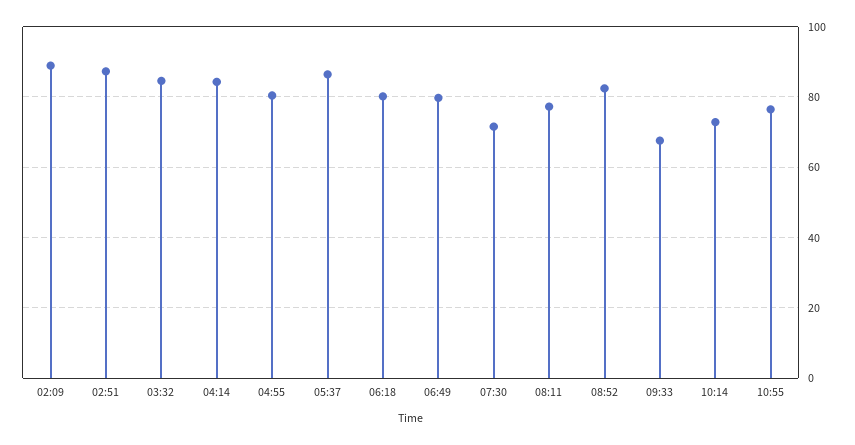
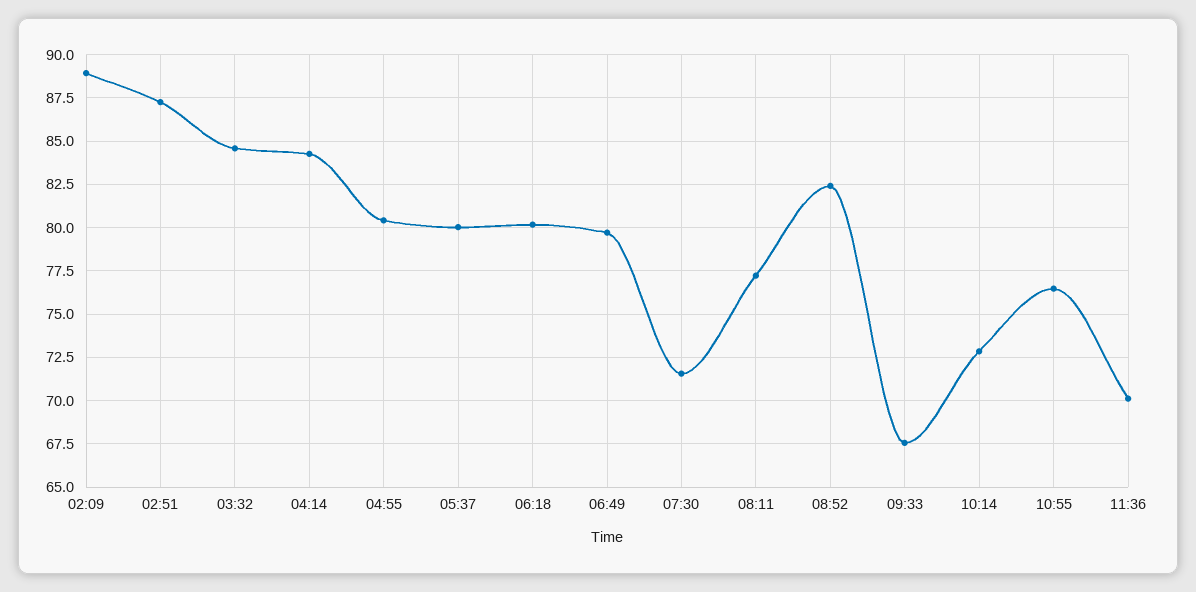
05:37: 86 -> 80
11:36: none -> 70

